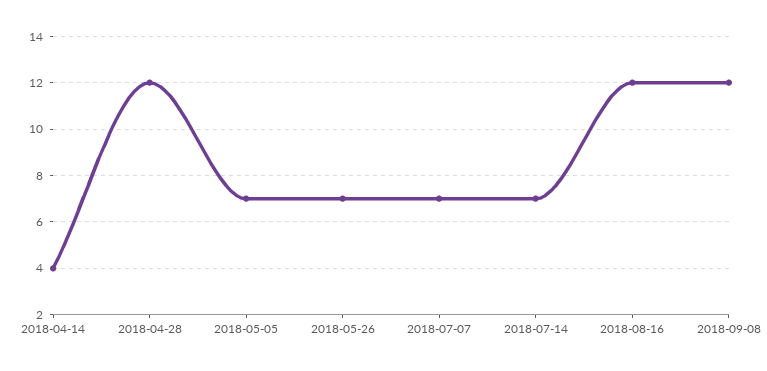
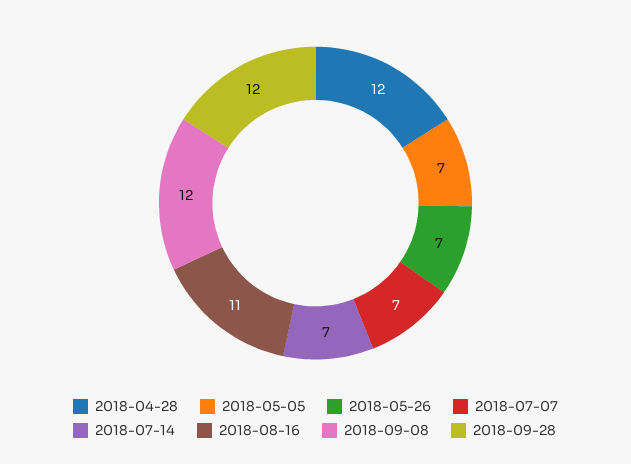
2018-04-14: 4 -> none
2018-08-16: 12 -> 11
2018-09-28: none -> 12

